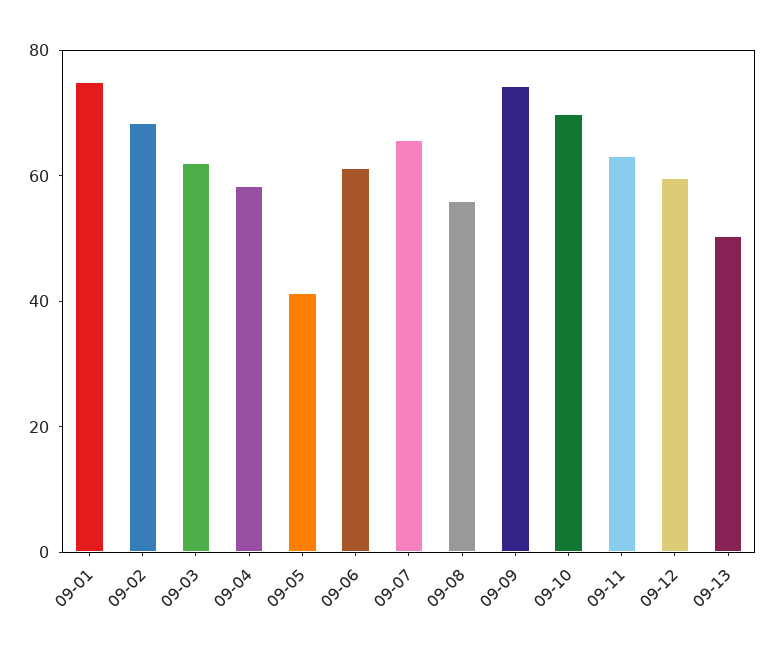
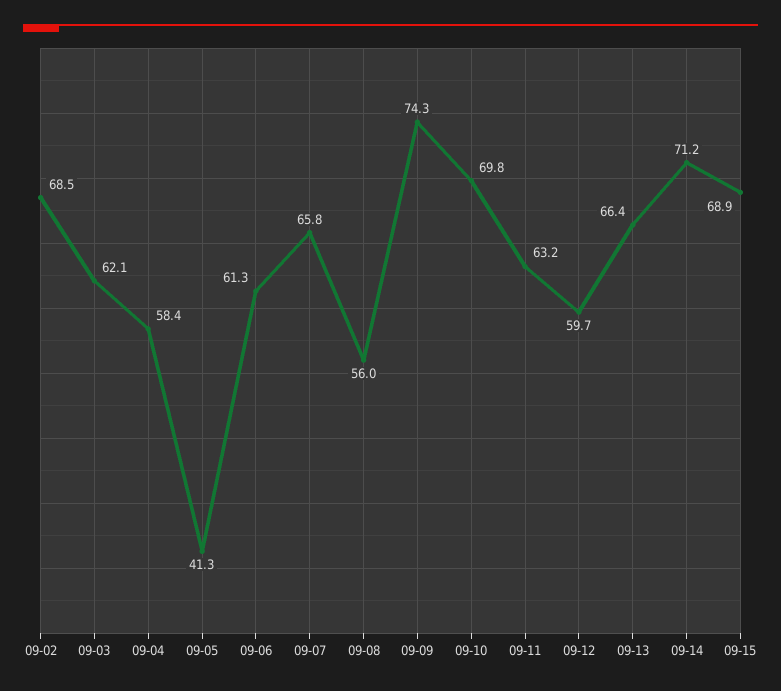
09-01: 75 -> none
09-13: 50 -> 66.4
09-14: none -> 71.2
09-15: none -> 68.9

